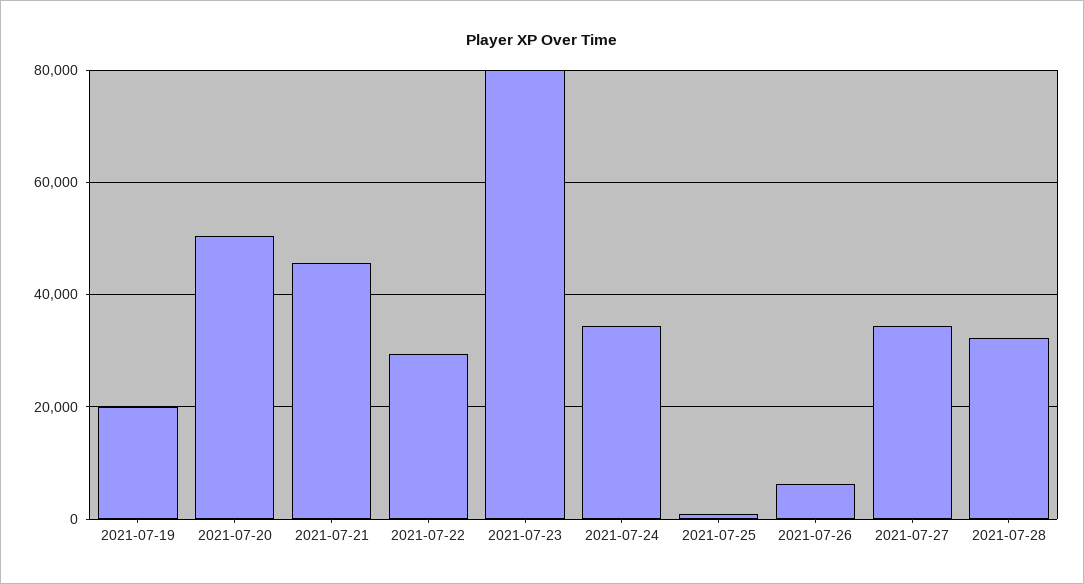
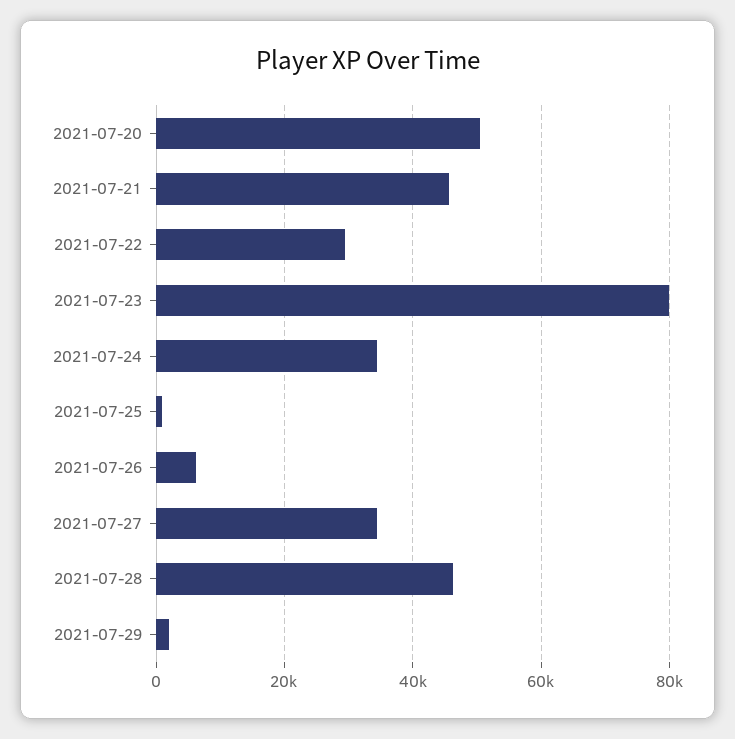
2021-07-19: 20000 -> none
2021-07-28: 32000 -> 46000
2021-07-29: none -> 2000

